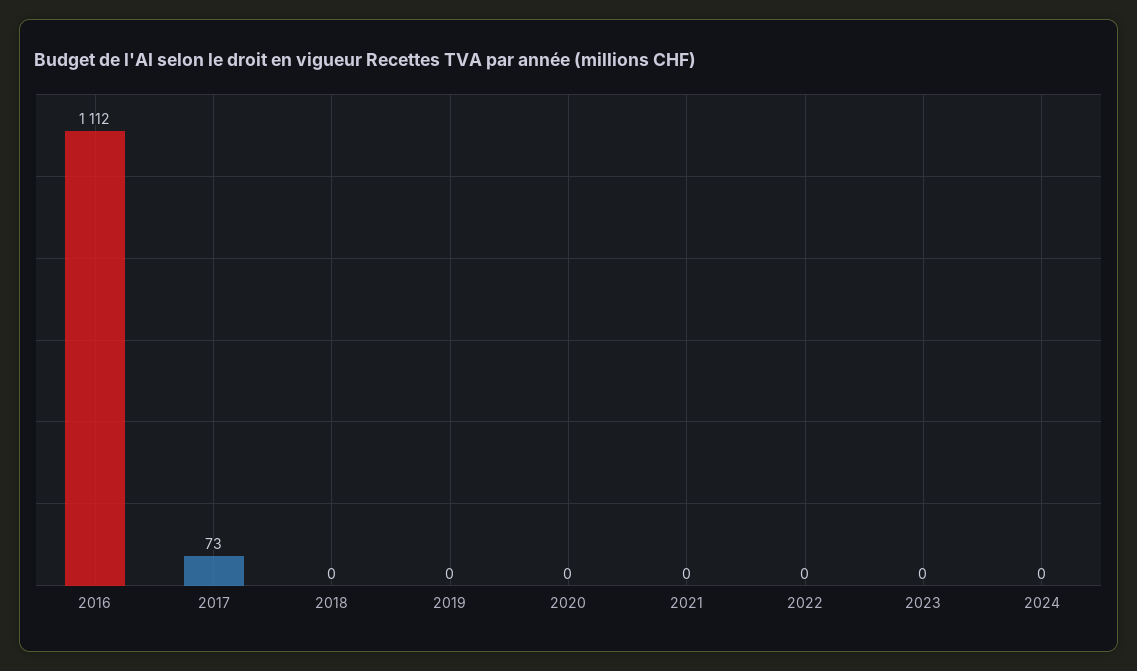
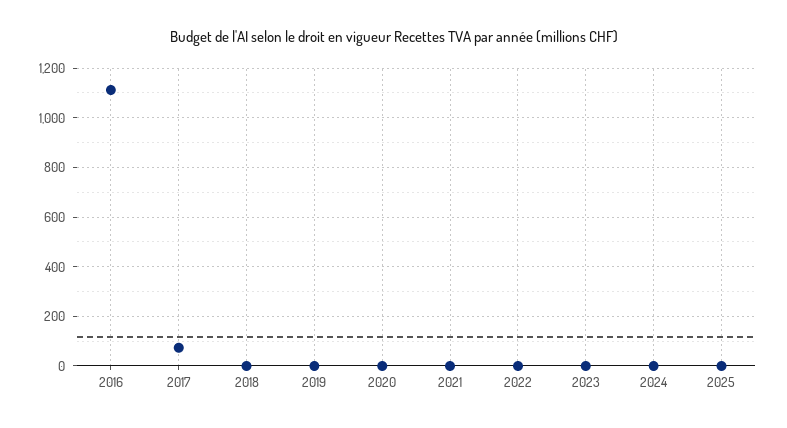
2025: none -> 0

